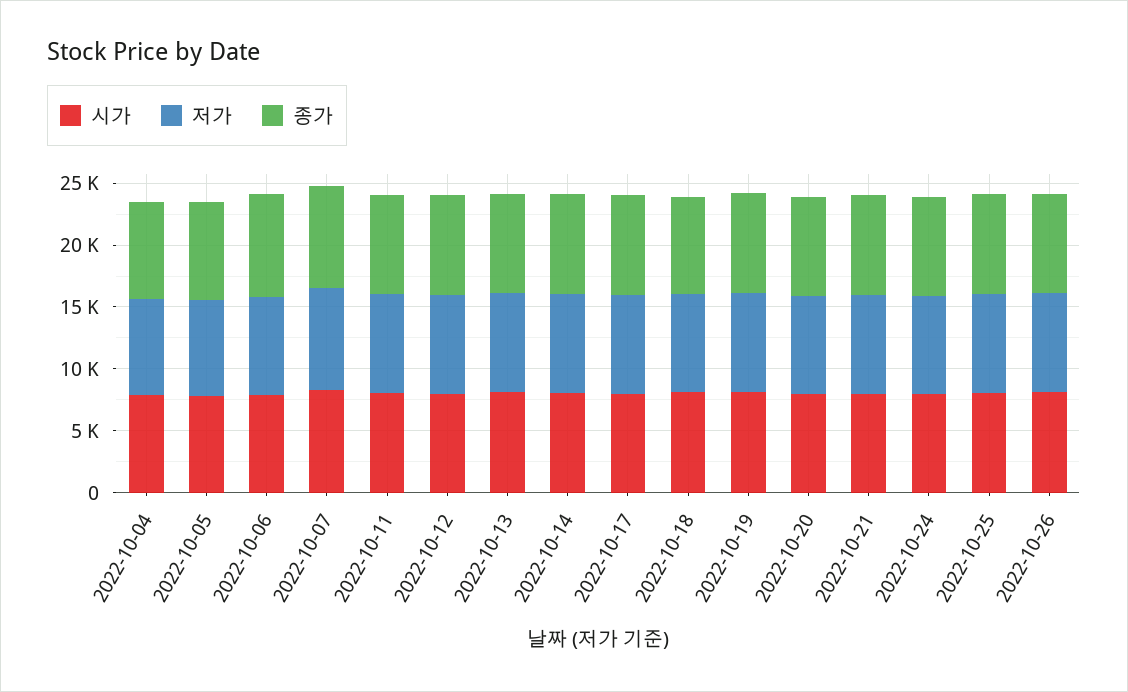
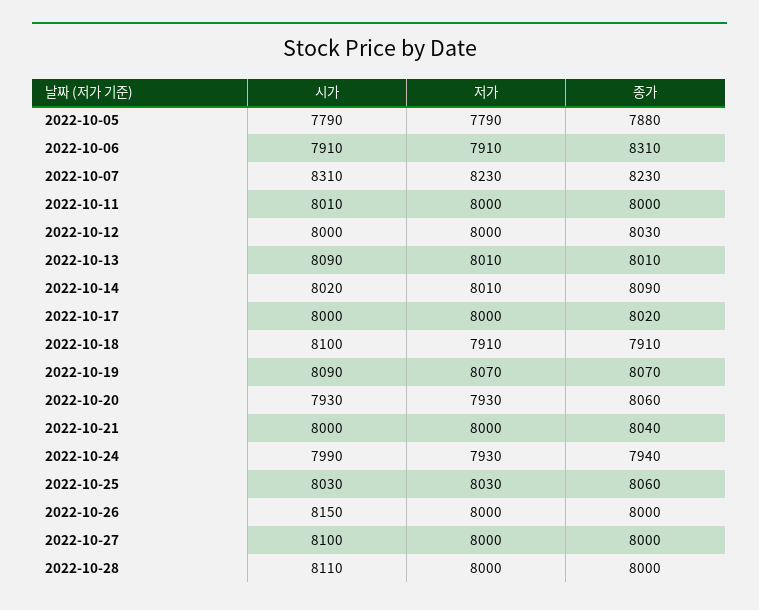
시가, 2022-10-04: 8000 -> none
저가, 2022-10-04: 8000 -> none
종가, 2022-10-04: 8000 -> none
시가, 2022-10-27: none -> 8100
저가, 2022-10-27: none -> 8000
종가, 2022-10-27: none -> 8000
시가, 2022-10-28: none -> 8110
저가, 2022-10-28: none -> 8000
종가, 2022-10-28: none -> 8000

